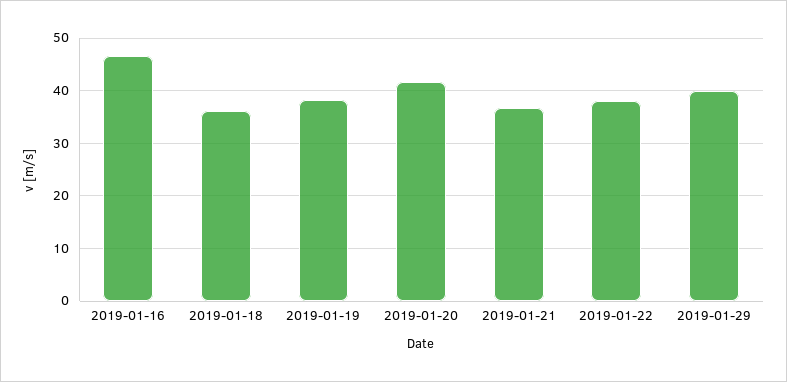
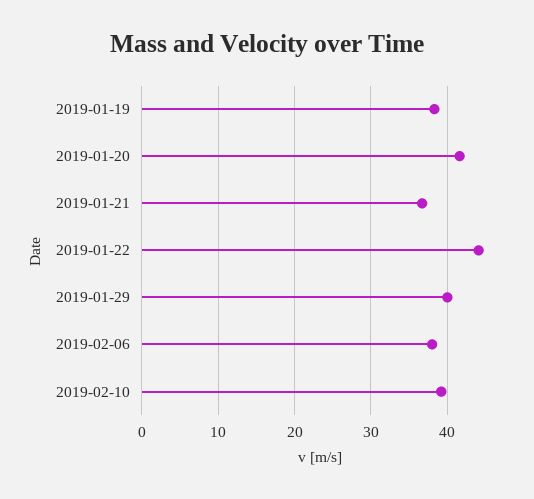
2019-01-16: 46 -> none
2019-01-18: 36 -> none
2019-01-22: 38 -> 44
2019-02-06: none -> 38
2019-02-10: none -> 39

